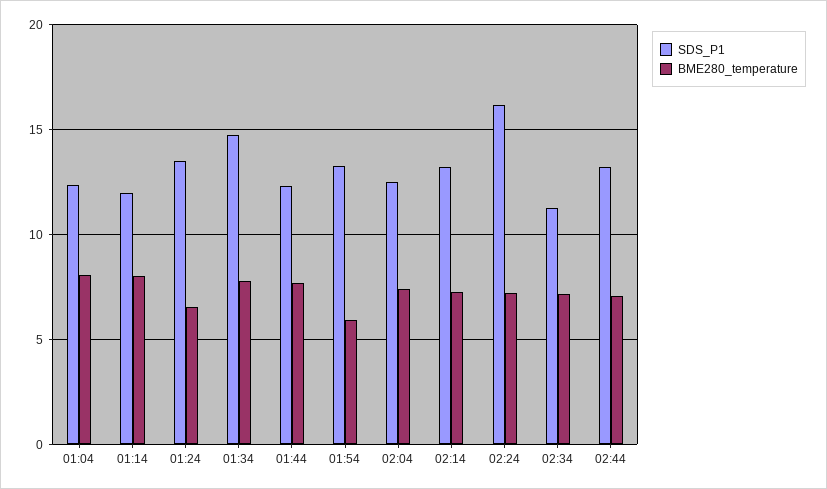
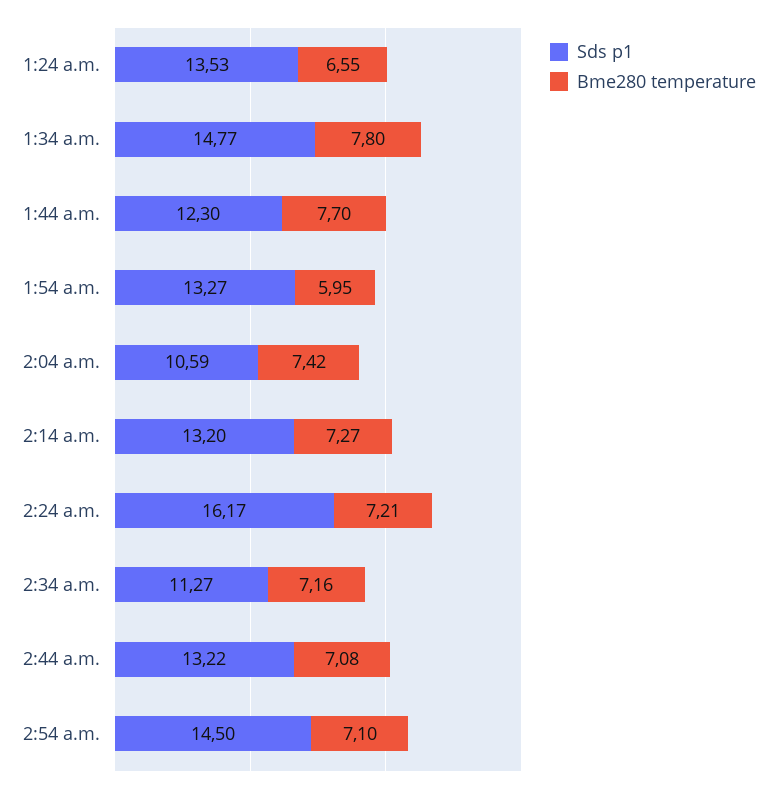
SDS_P1, 01:04: 12.5 -> none
BME280_temperature, 01:04: 8 -> none
SDS_P1, 01:14: 12 -> none
BME280_temperature, 01:14: 8 -> none
SDS_P1, 02:04: 12.5 -> 10.59
SDS_P1, 2:54 a.m.: none -> 14.5
BME280_temperature, 2:54 a.m.: none -> 7.1

